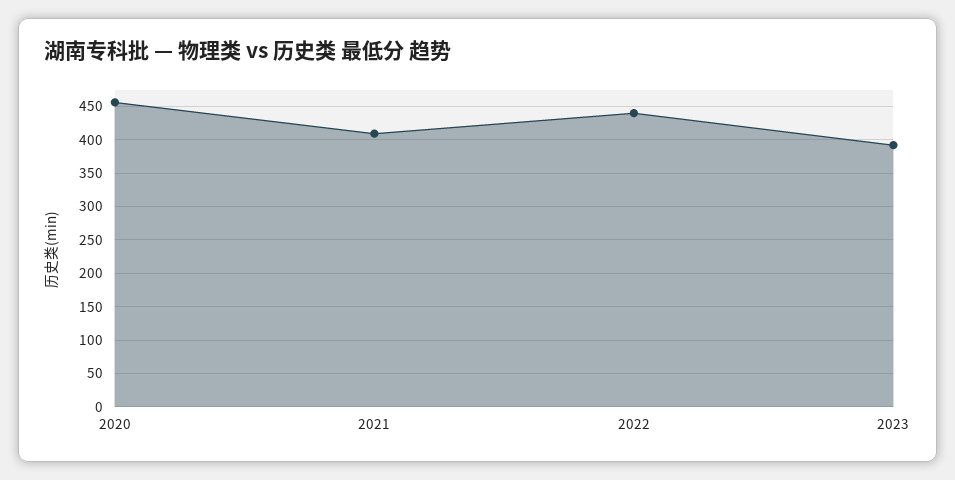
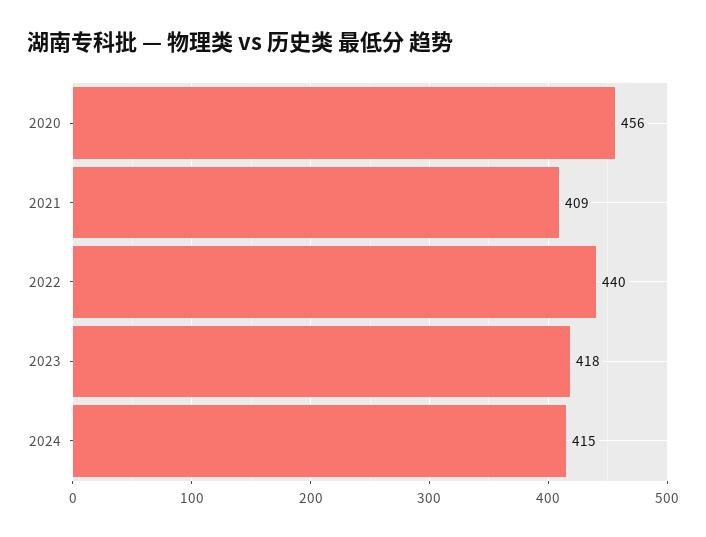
2023: 390 -> 418
2024: none -> 415

